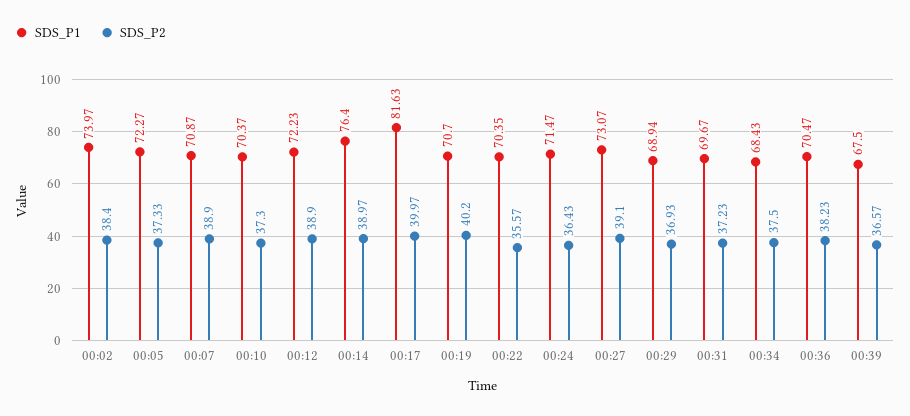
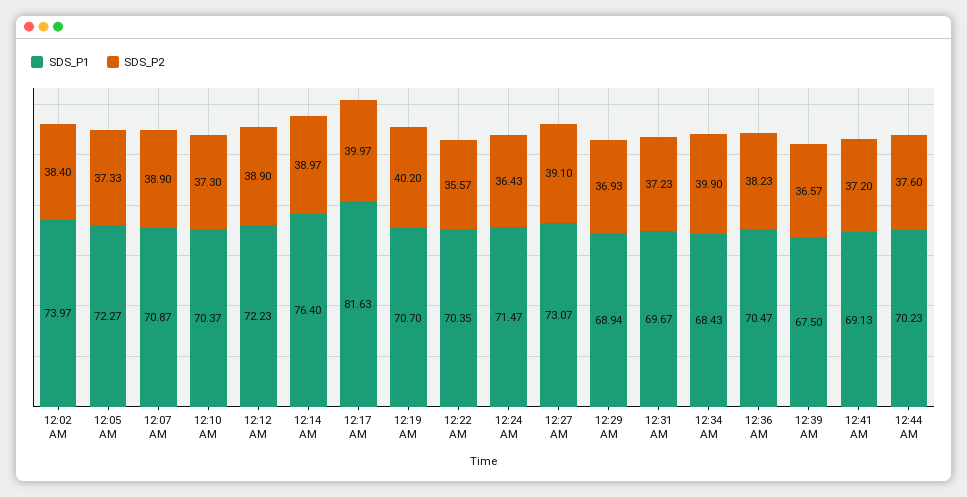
SDS_P2, 00:34: 37.5 -> 39.9
SDS_P1, 12:41 AM: none -> 69.13
SDS_P2, 12:41 AM: none -> 37.2
SDS_P1, 12:44 AM: none -> 70.23
SDS_P2, 12:44 AM: none -> 37.6

